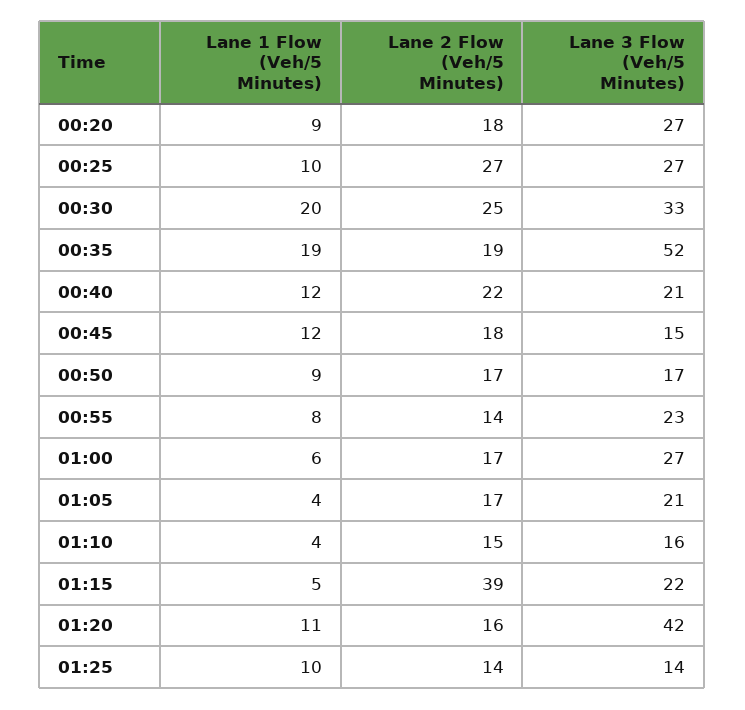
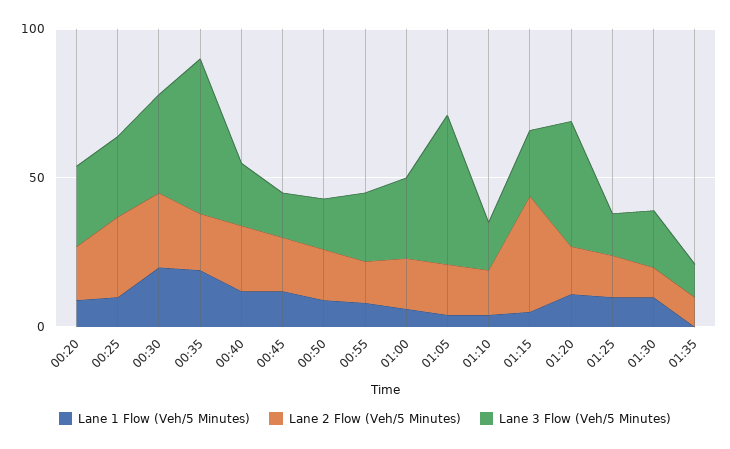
Lane 3 Flow (Veh/5 Minutes), 01:05: 21 -> 50
Lane 1 Flow (Veh/5 Minutes), 01:30: none -> 10
Lane 2 Flow (Veh/5 Minutes), 01:30: none -> 10
Lane 3 Flow (Veh/5 Minutes), 01:30: none -> 20
Lane 1 Flow (Veh/5 Minutes), 01:35: none -> 0
Lane 2 Flow (Veh/5 Minutes), 01:35: none -> 10
Lane 3 Flow (Veh/5 Minutes), 01:35: none -> 10

